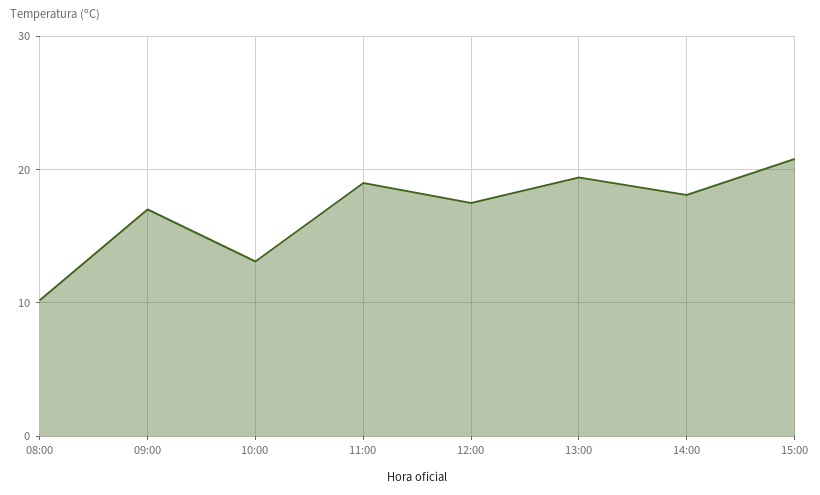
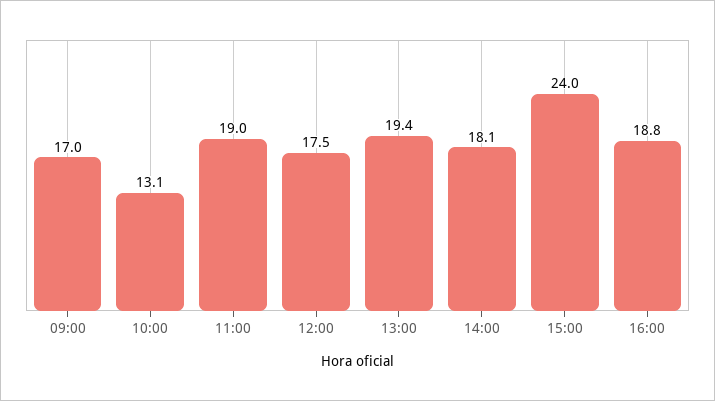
08:00: 10 -> none
15:00: 21 -> 24
16:00: none -> 18.8

